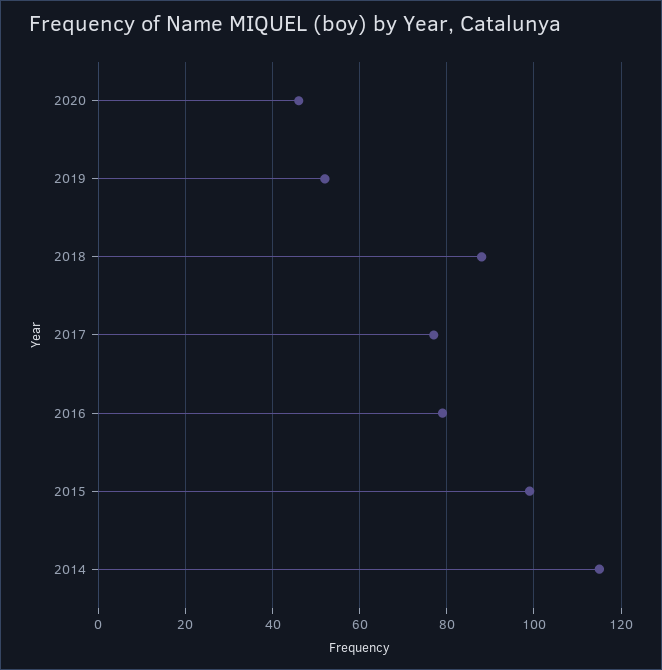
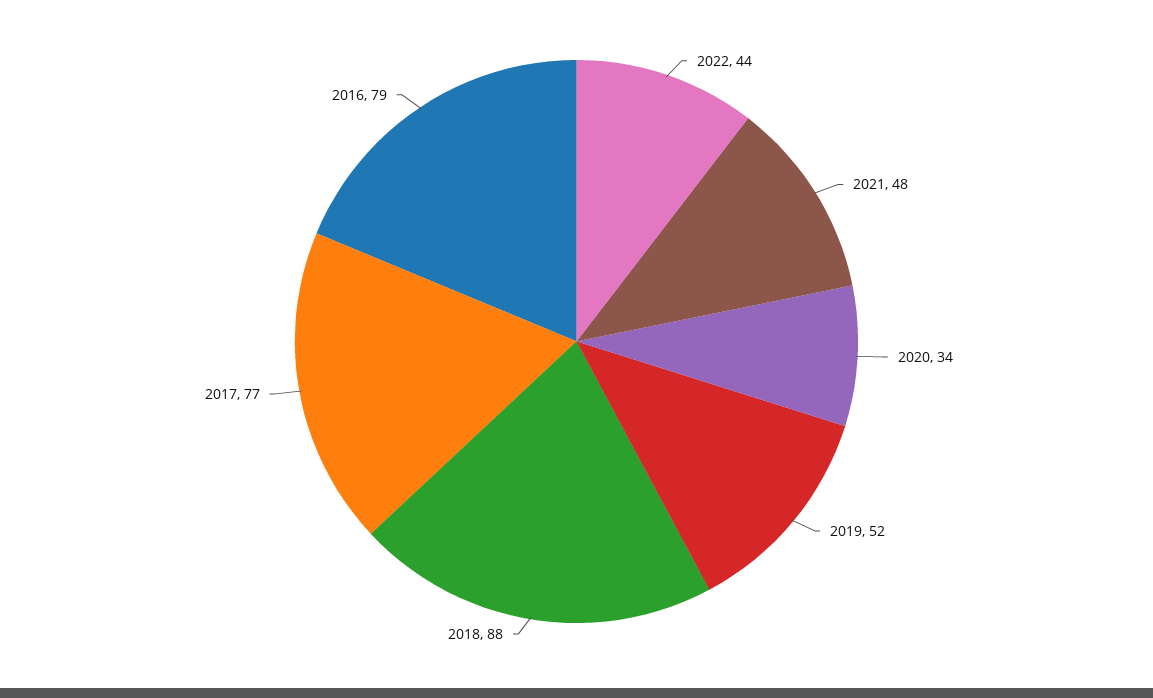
2020: 45 -> 34
2015: 100 -> none
2014: 115 -> none
2022: none -> 44
2021: none -> 48

